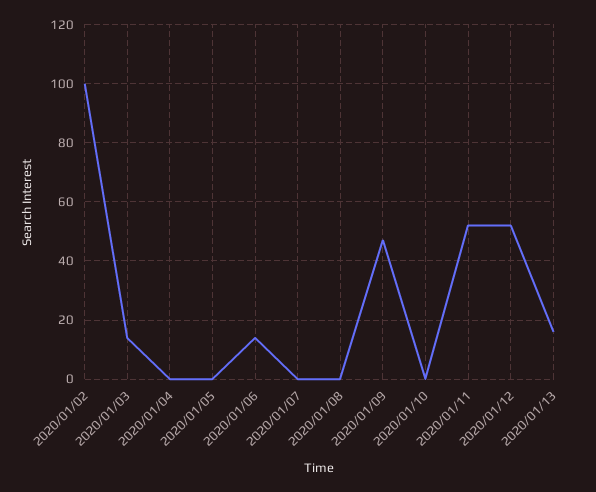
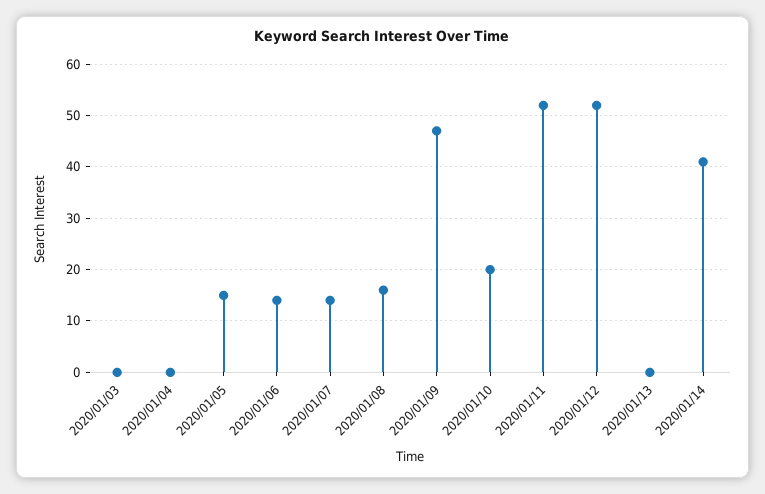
2020/01/02: 100 -> none
2020/01/03: 15 -> 0
2020/01/05: 0 -> 15
2020/01/07: 0 -> 15
2020/01/08: 0 -> 15
2020/01/10: 0 -> 20
2020/01/13: 15 -> 0
2020/01/14: none -> 40

